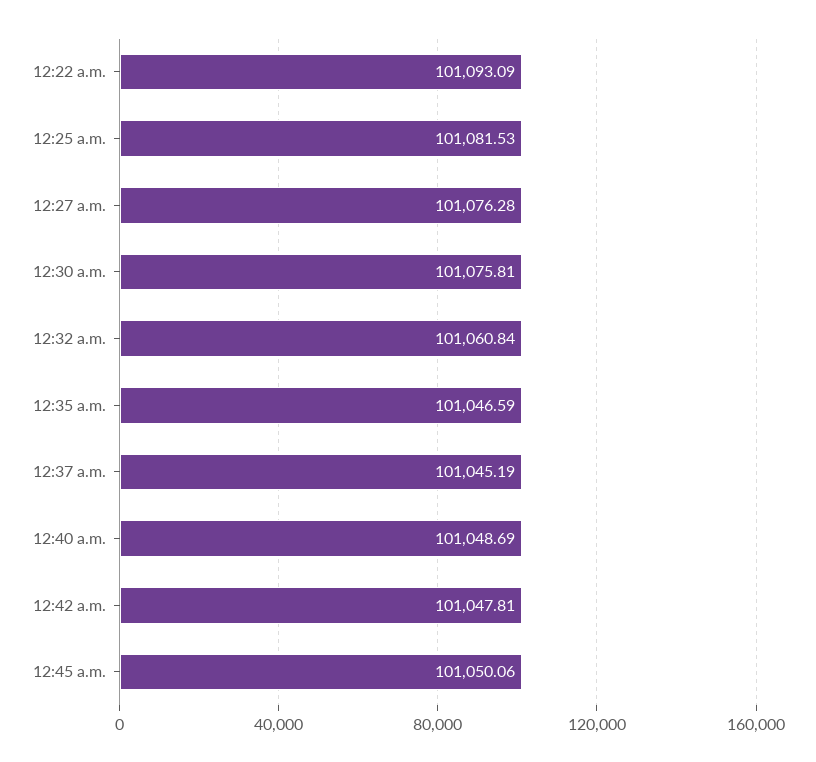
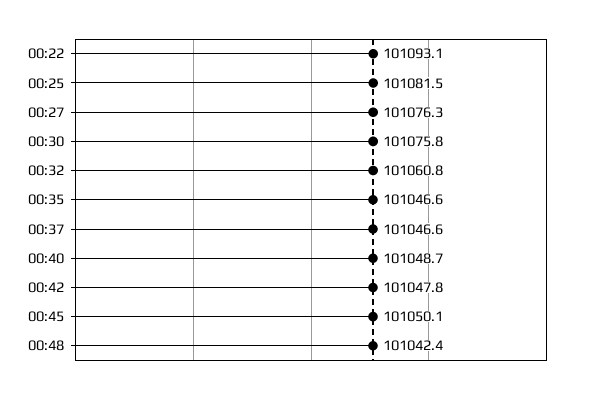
12:37 a.m.: 101045.19 -> 101046.6
00:48: none -> 101042.4

